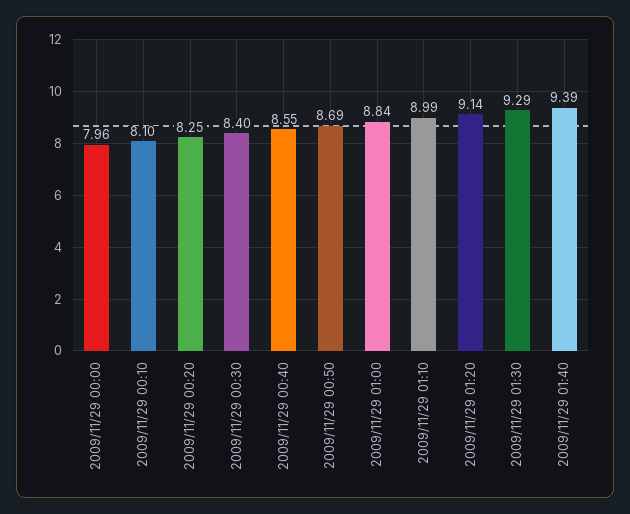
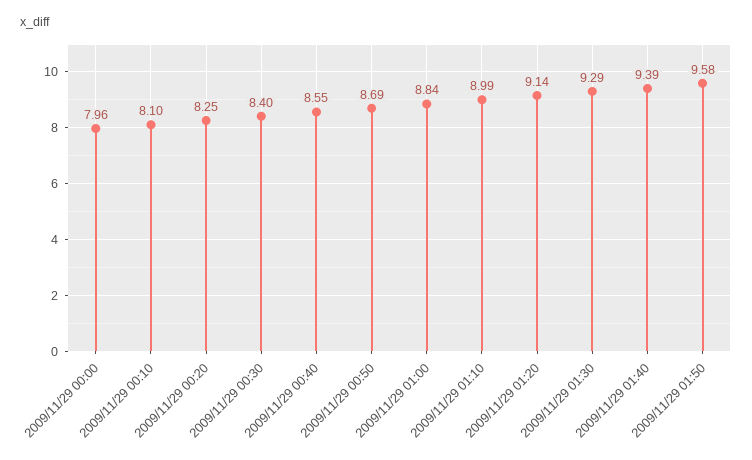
2009/11/29 01:50: none -> 9.58

